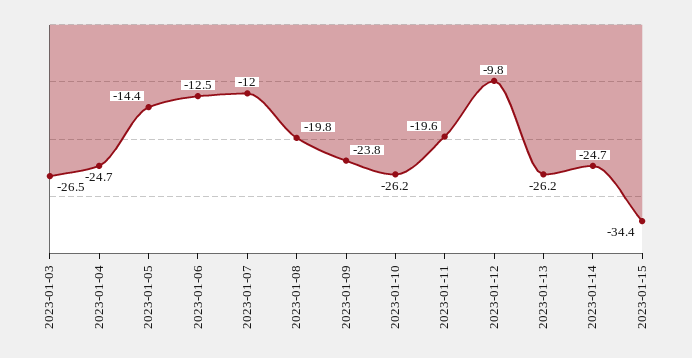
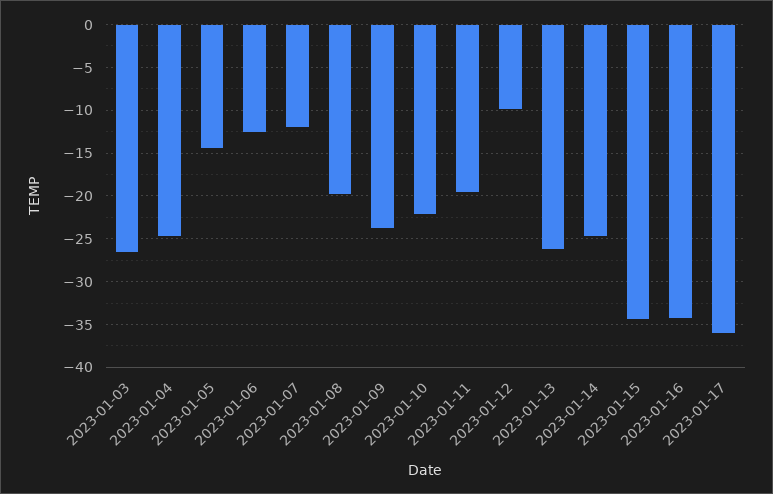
2023-01-10: -26.2 -> -22
2023-01-16: none -> -34
2023-01-17: none -> -36

